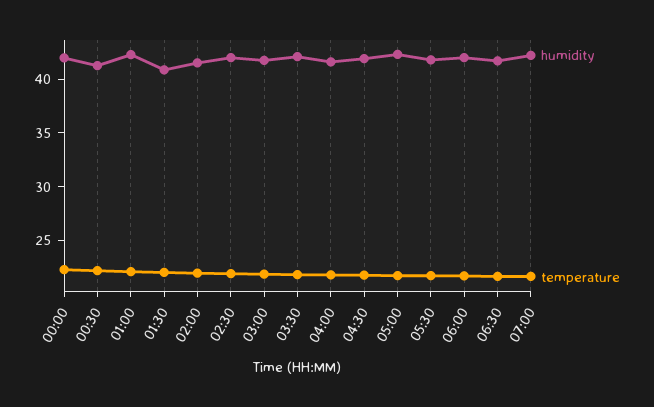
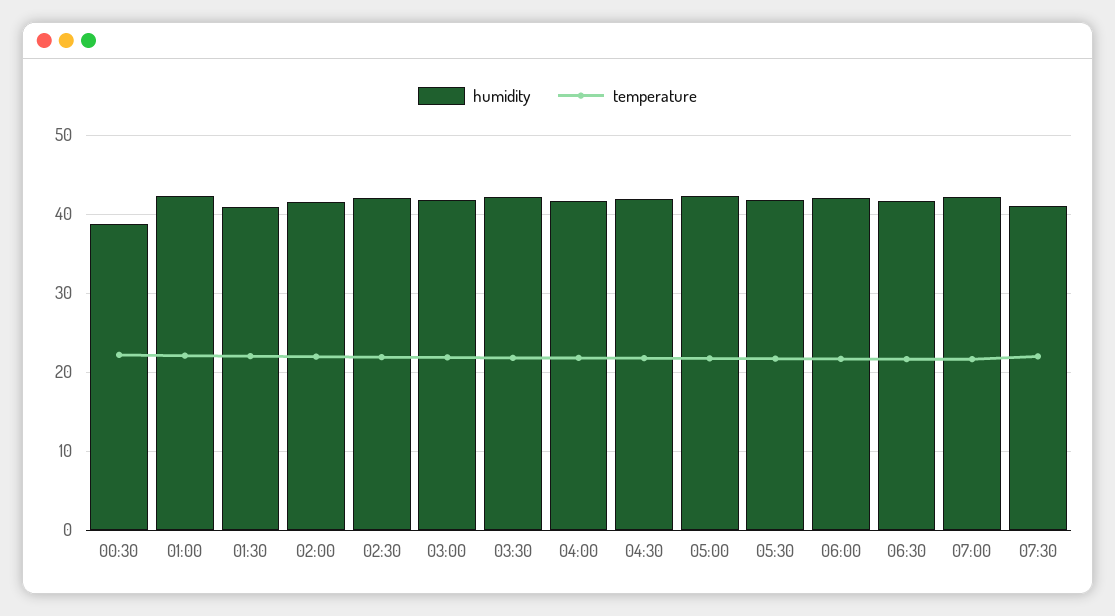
humidity, 00:00: 42 -> none
temperature, 00:00: 22 -> none
humidity, 00:30: 41 -> 39
humidity, 07:30: none -> 41
temperature, 07:30: none -> 22

